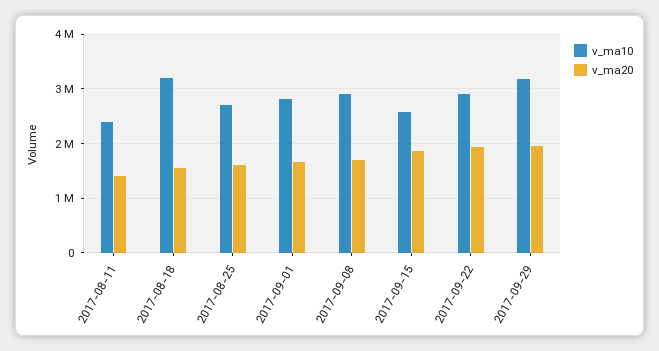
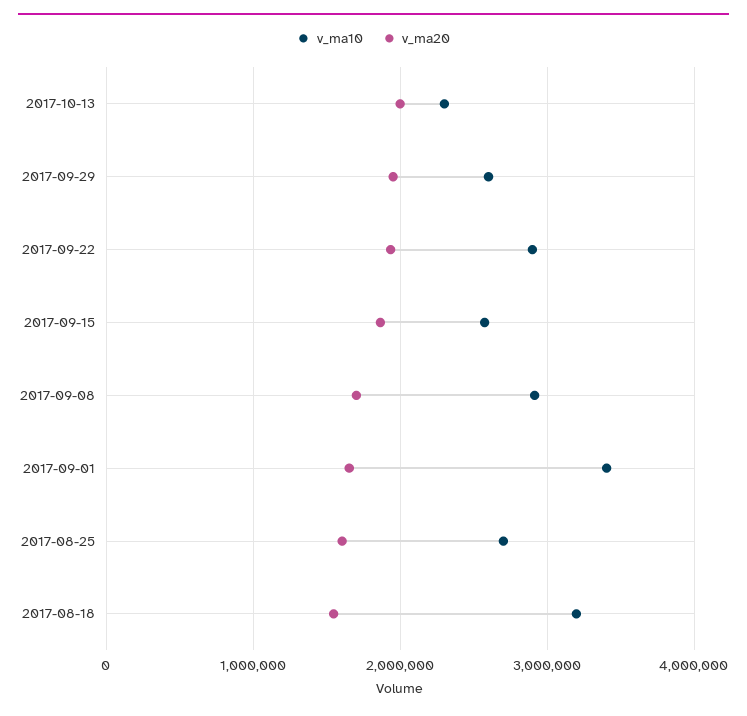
v_ma10, 2017-08-11: 2400000 -> none
v_ma20, 2017-08-11: 1400000 -> none
v_ma10, 2017-09-01: 2800000 -> 3400000
v_ma10, 2017-09-29: 3200000 -> 2600000
v_ma10, 2017-10-13: none -> 2300000
v_ma20, 2017-10-13: none -> 2000000

